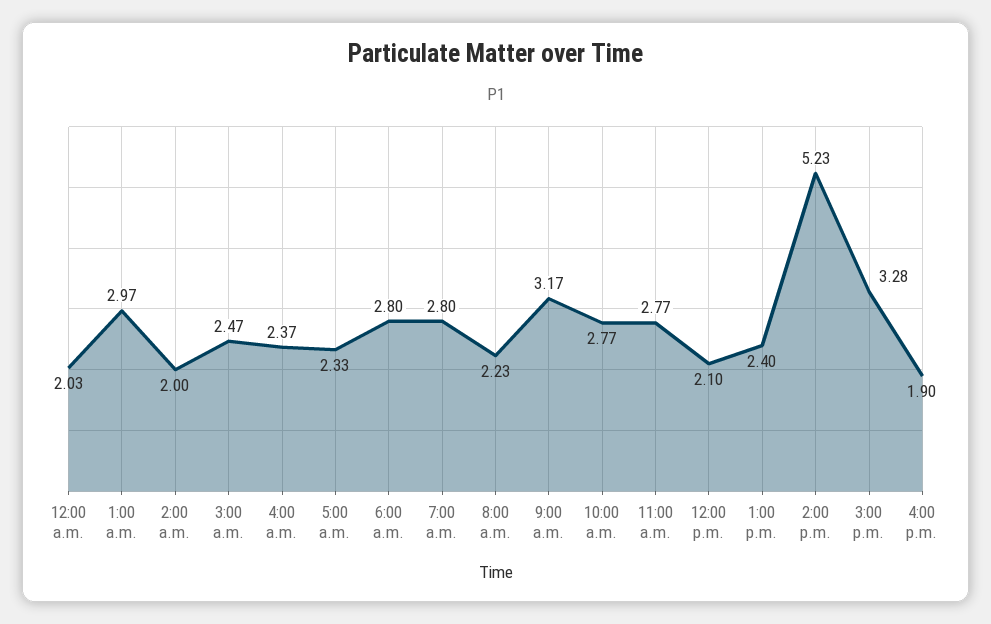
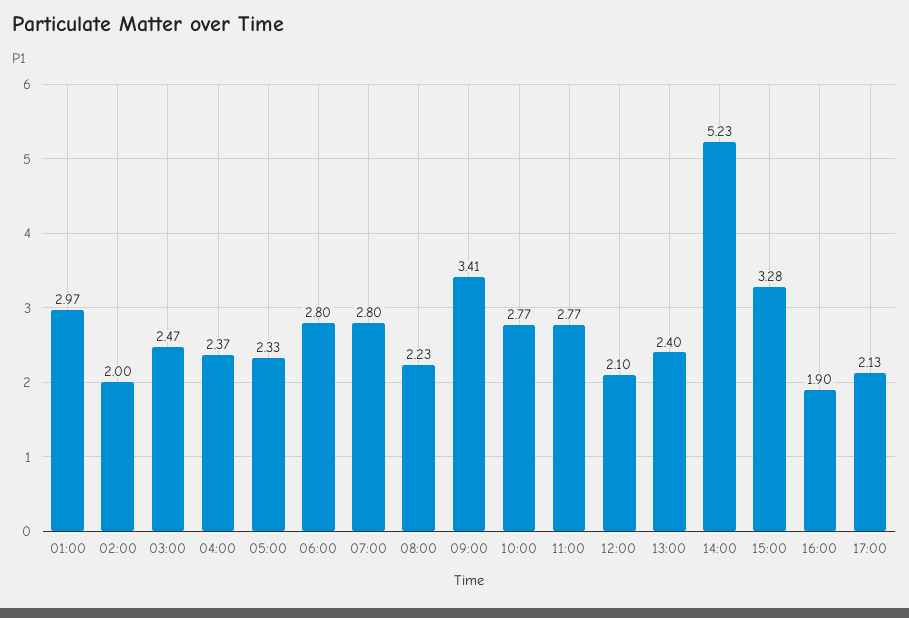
12:00 a.m.: 2.03 -> none
9:00 a.m.: 3.17 -> 3.41
17:00: none -> 2.13

